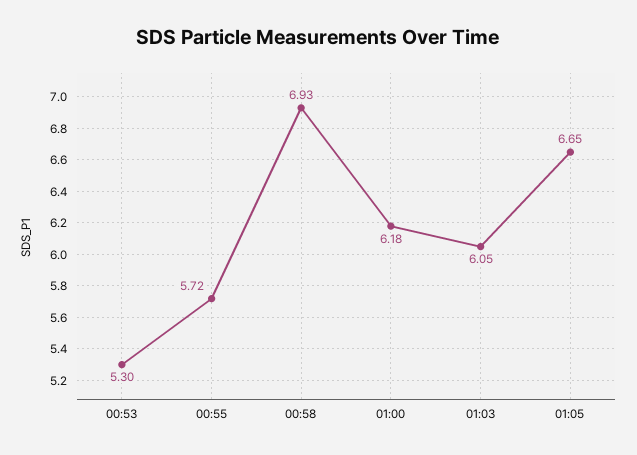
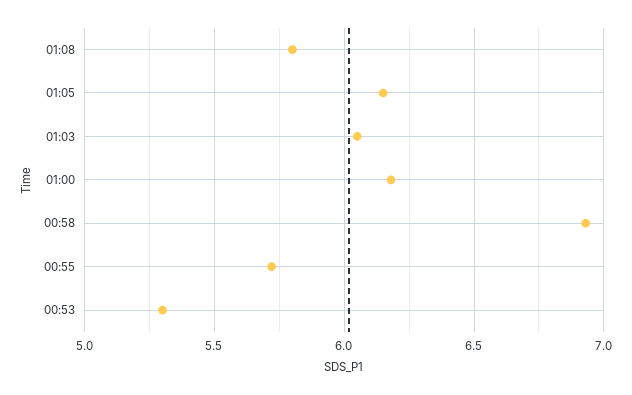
01:05: 6.65 -> 6.15
01:08: none -> 5.8

